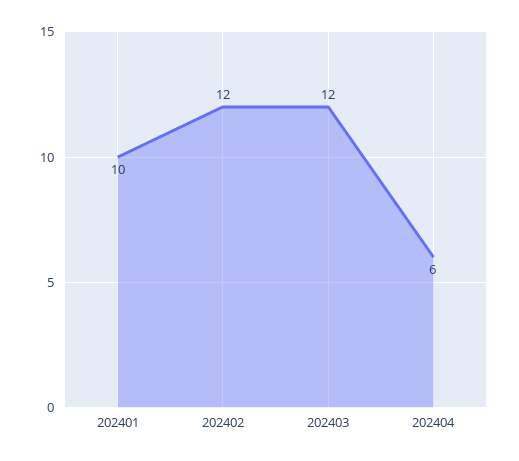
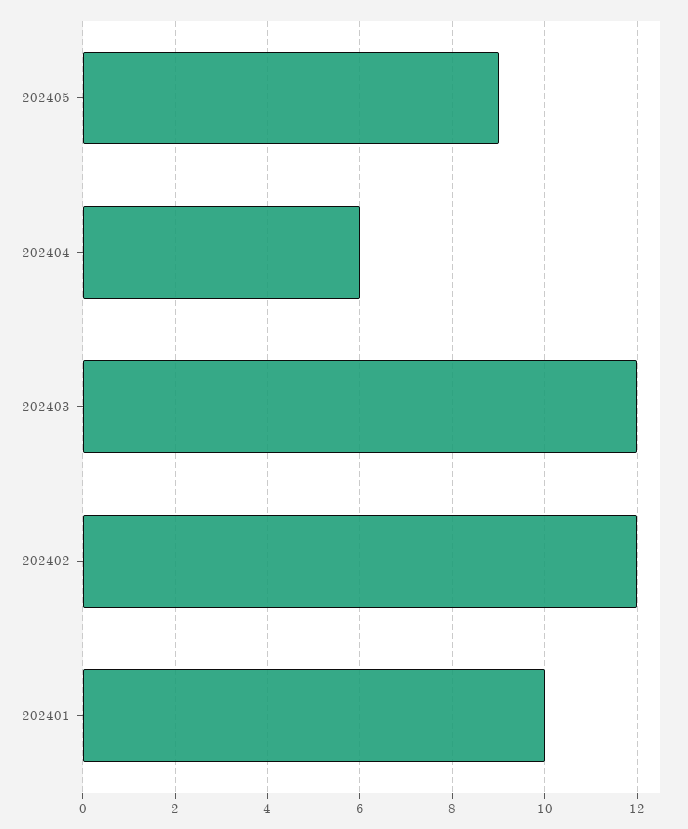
202405: none -> 9

